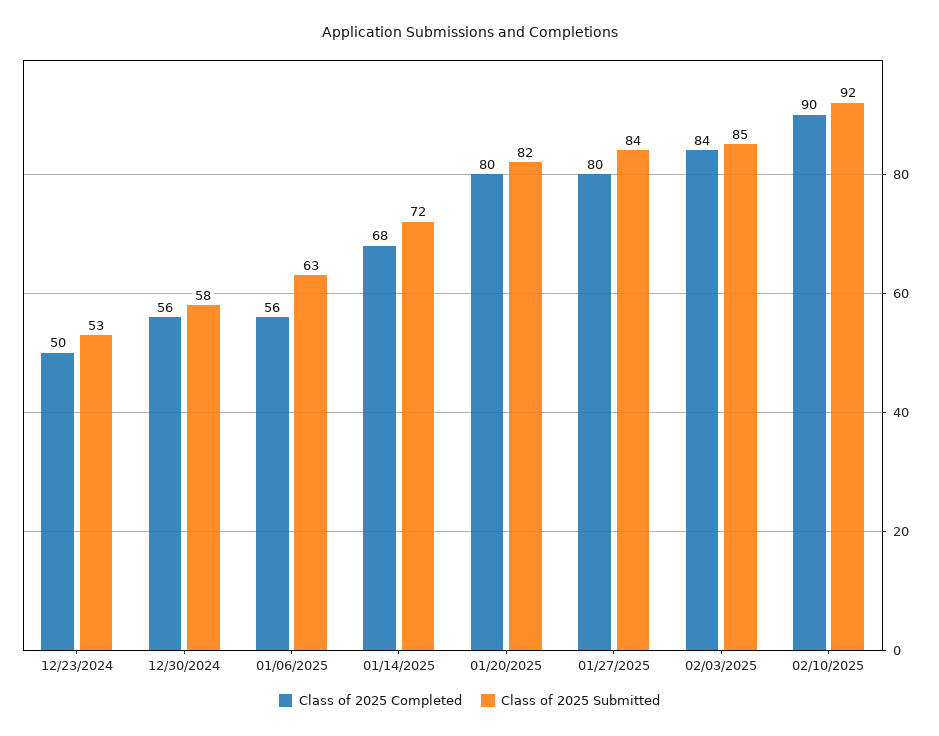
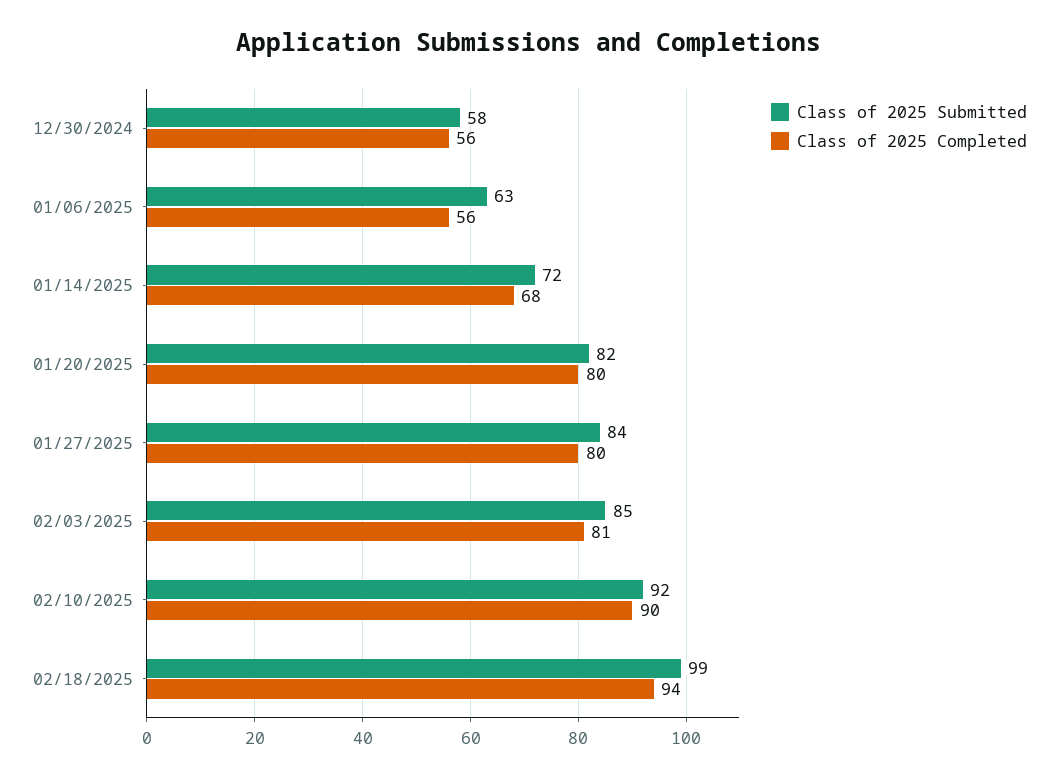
Class of 2025 Completed, 12/23/2024: 50 -> none
Class of 2025 Submitted, 12/23/2024: 53 -> none
Class of 2025 Completed, 02/03/2025: 84 -> 81
Class of 2025 Submitted, 02/18/2025: none -> 99
Class of 2025 Completed, 02/18/2025: none -> 94

